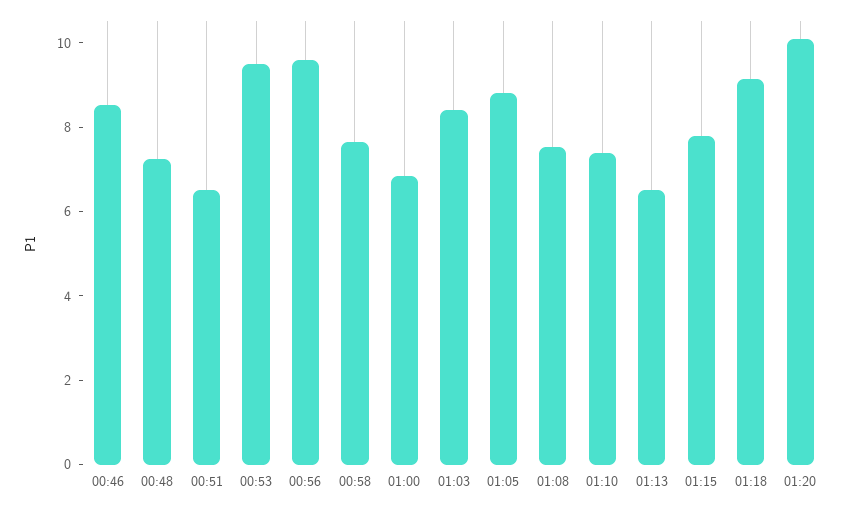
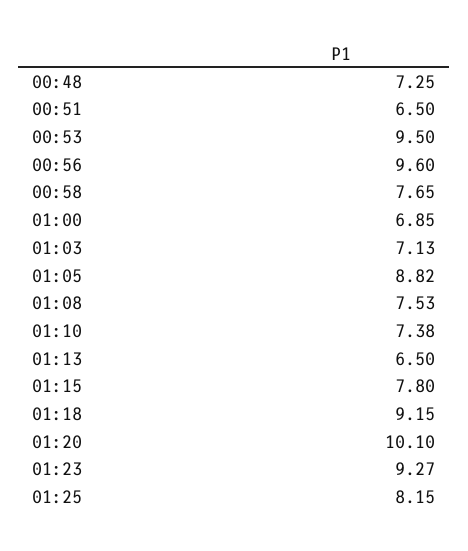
00:46: 8.5 -> none
01:03: 8.5 -> 7.13
01:23: none -> 9.27
01:25: none -> 8.15

